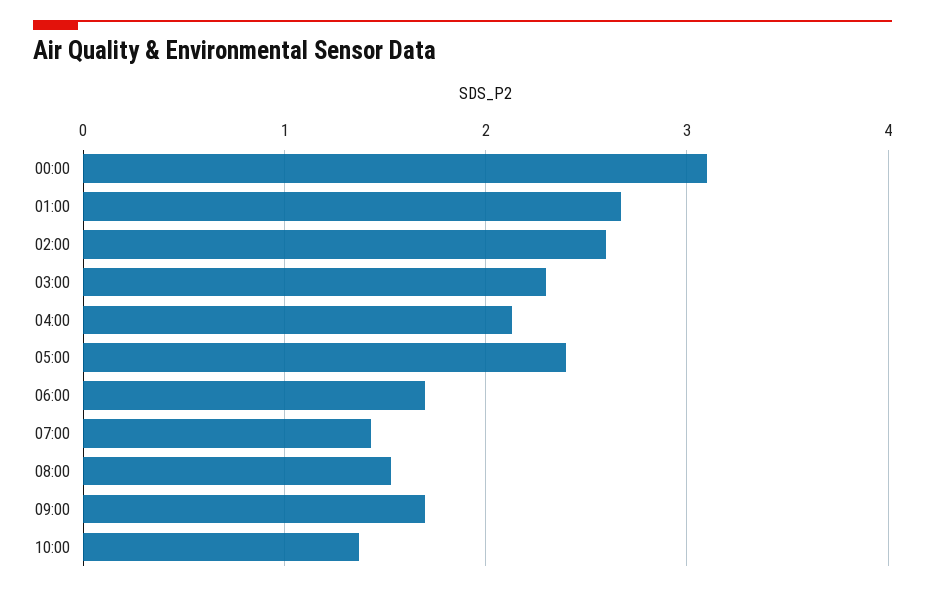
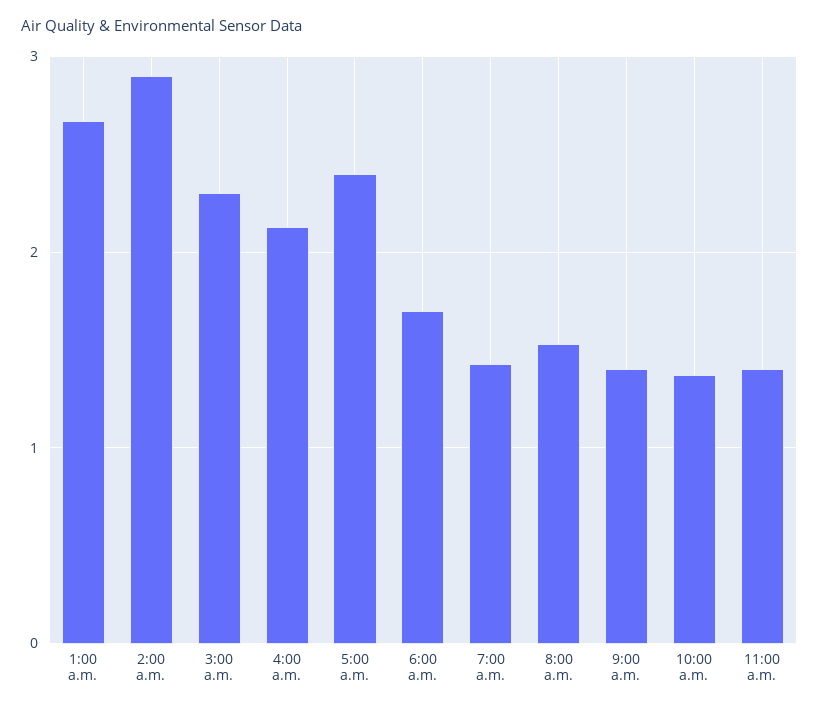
00:00: 3.1 -> none
02:00: 2.6 -> 2.9
09:00: 1.7 -> 1.4
11:00 a.m.: none -> 1.4

